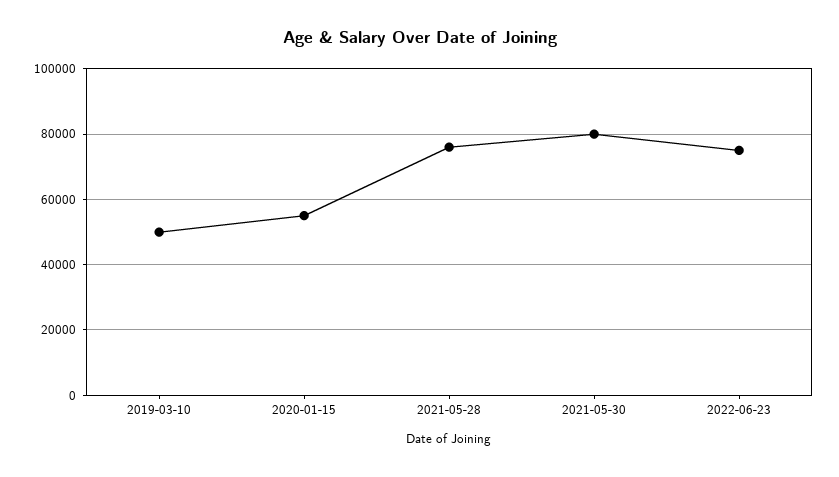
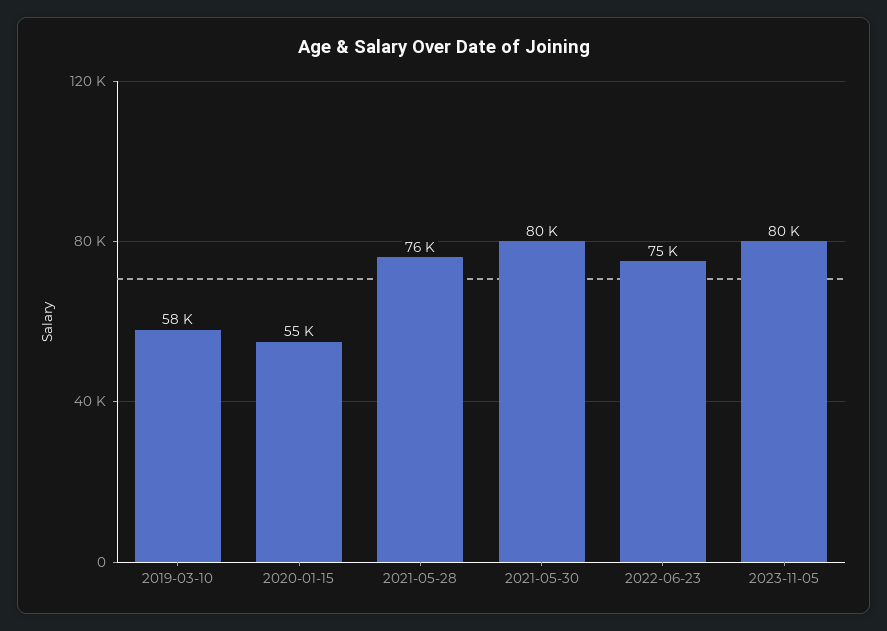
2019-03-10: 50000 -> 58000
2023-11-05: none -> 80000

